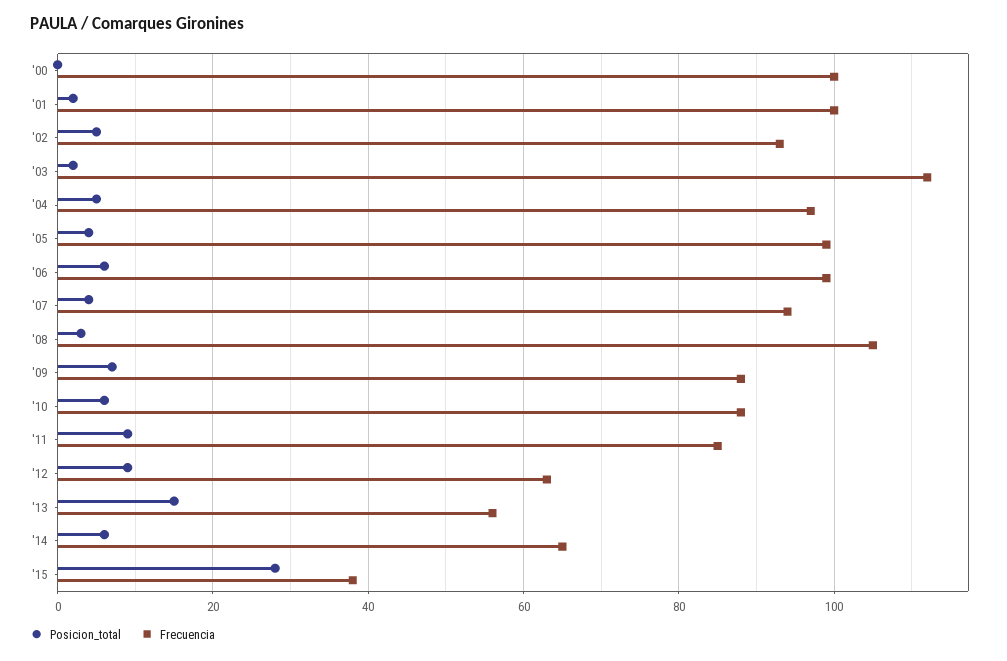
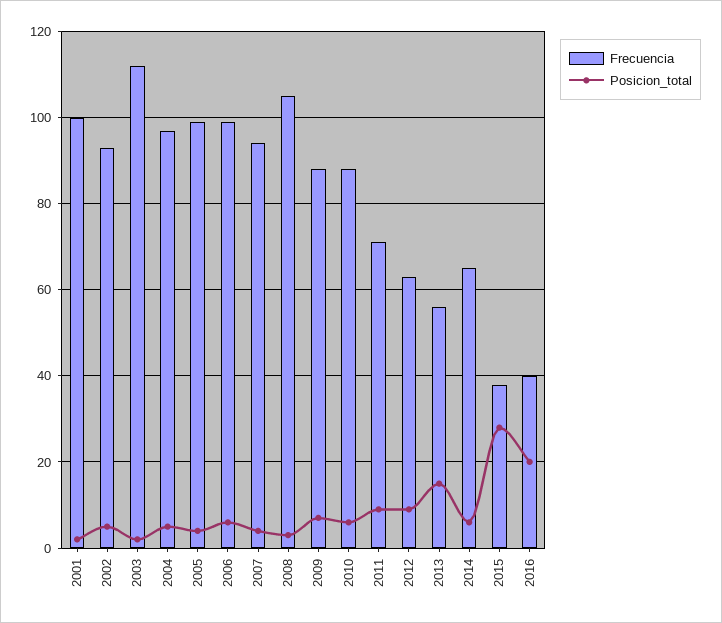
Posicion_total, '00: 0 -> none
Frecuencia, '00: 100 -> none
Frecuencia, '11: 85 -> 70
Frecuencia, 2016: none -> 40
Posicion_total, 2016: none -> 20

